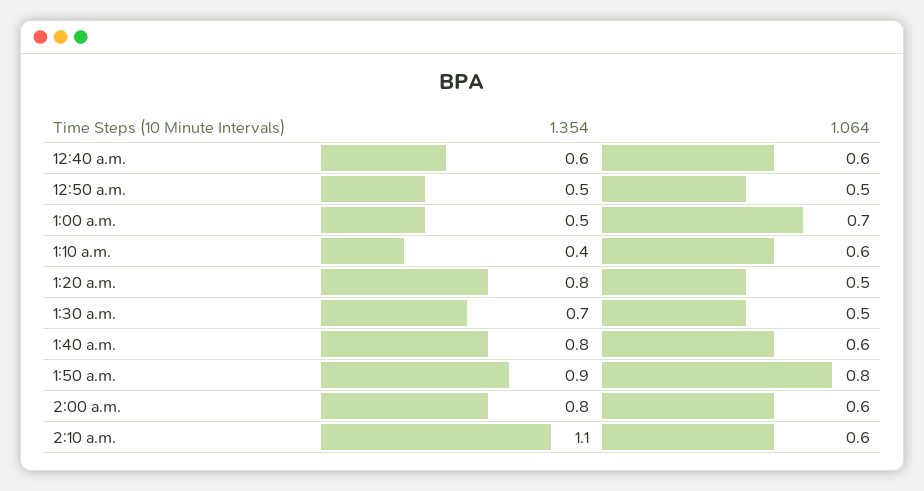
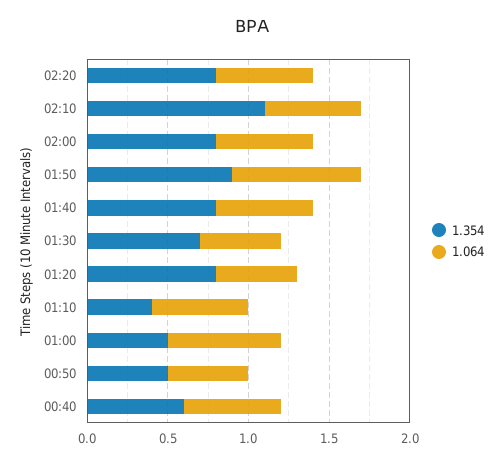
1.354, 02:20: none -> 0.8
1.064, 02:20: none -> 0.6

